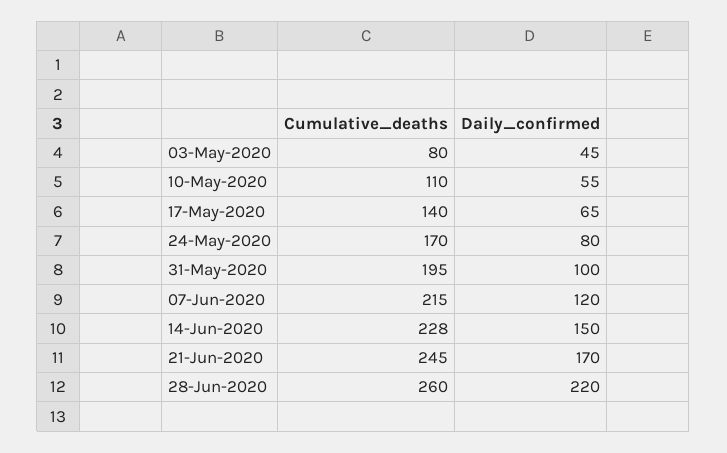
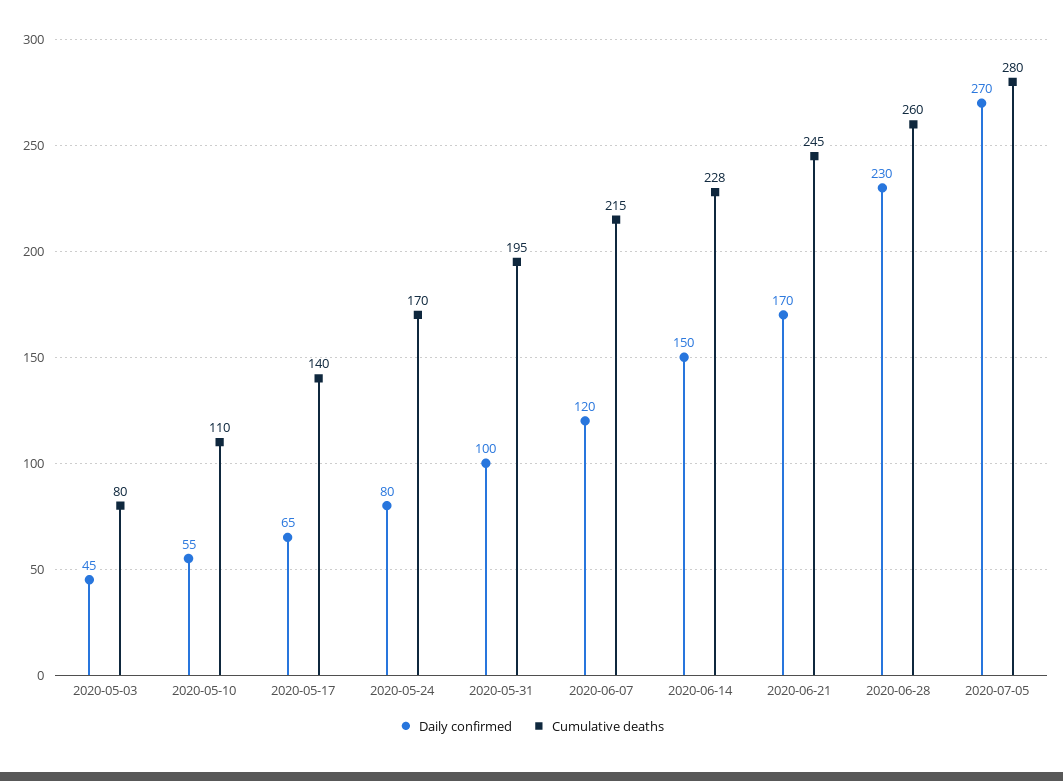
Daily_confirmed, 28-Jun-2020: 220 -> 230
Daily_confirmed, 2020-07-05: none -> 270
Cumulative_deaths, 2020-07-05: none -> 280

